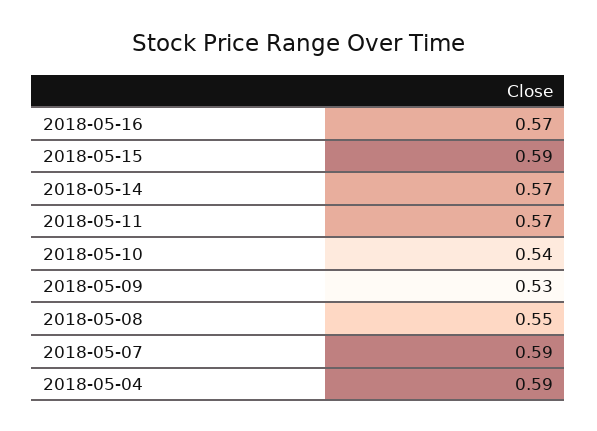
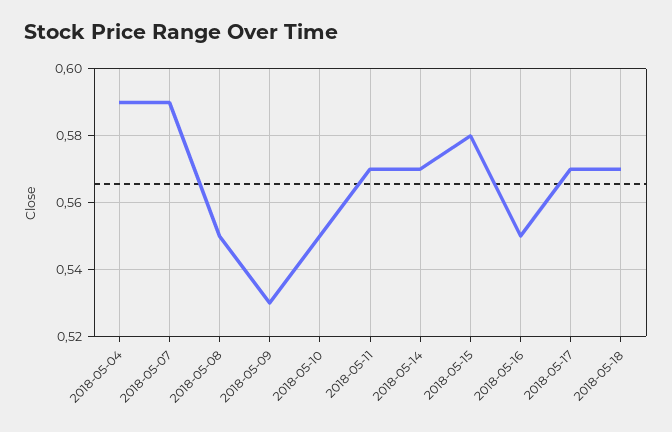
2018-05-16: 0.57 -> 0.55
2018-05-15: 0.59 -> 0.58
2018-05-10: 0.54 -> 0.55
2018-05-17: none -> 0.57
2018-05-18: none -> 0.57

